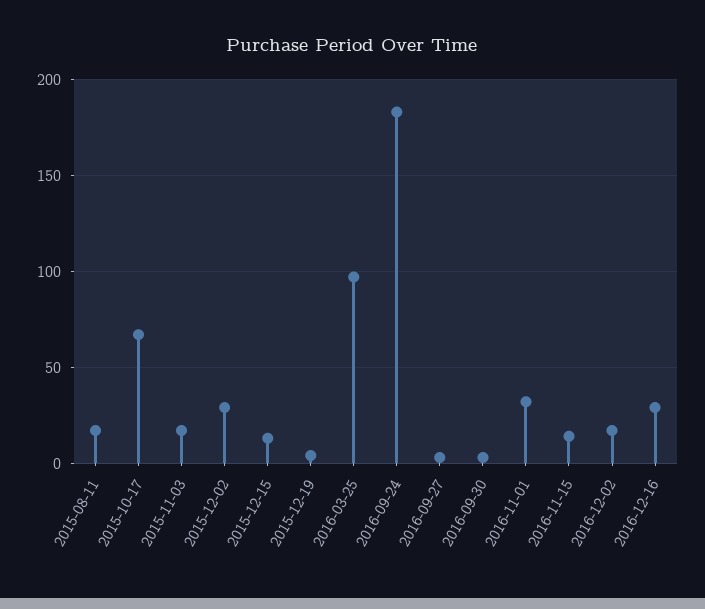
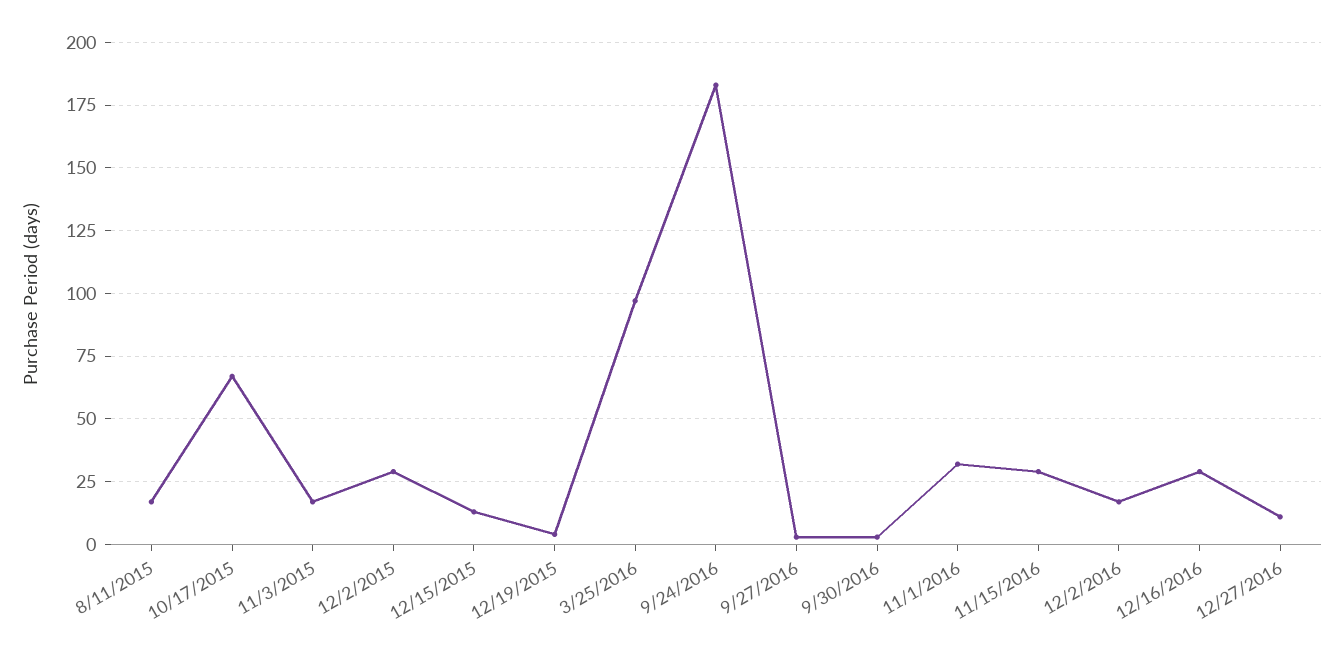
2016-11-15: 15 -> 30
12/27/2016: none -> 10

